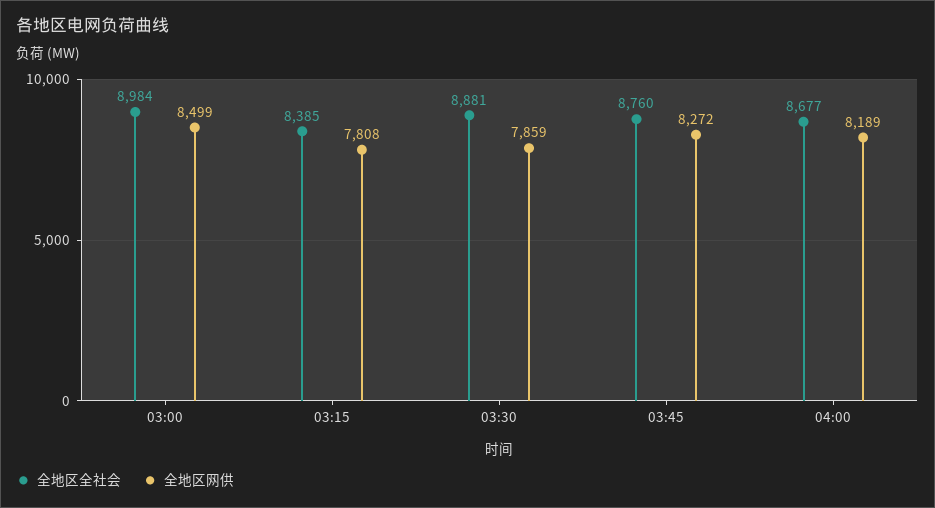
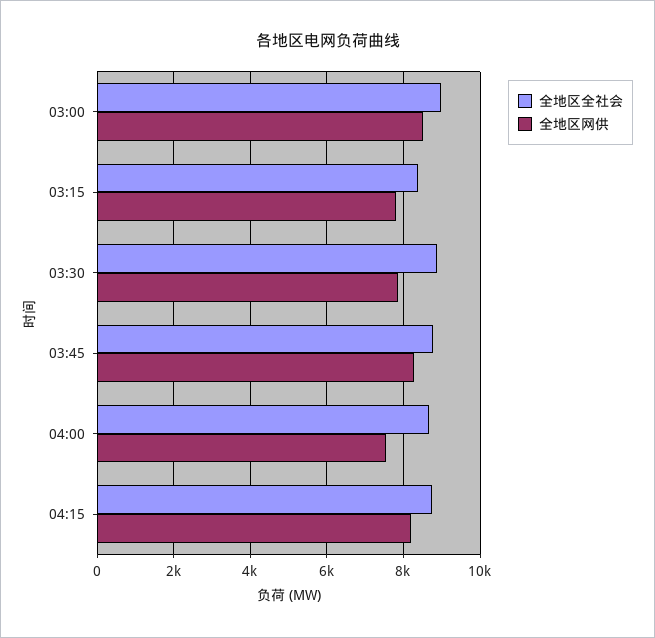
全地区网供, 04:00: 8189 -> 7600
全地区全社会, 04:15: none -> 8800
全地区网供, 04:15: none -> 8200

